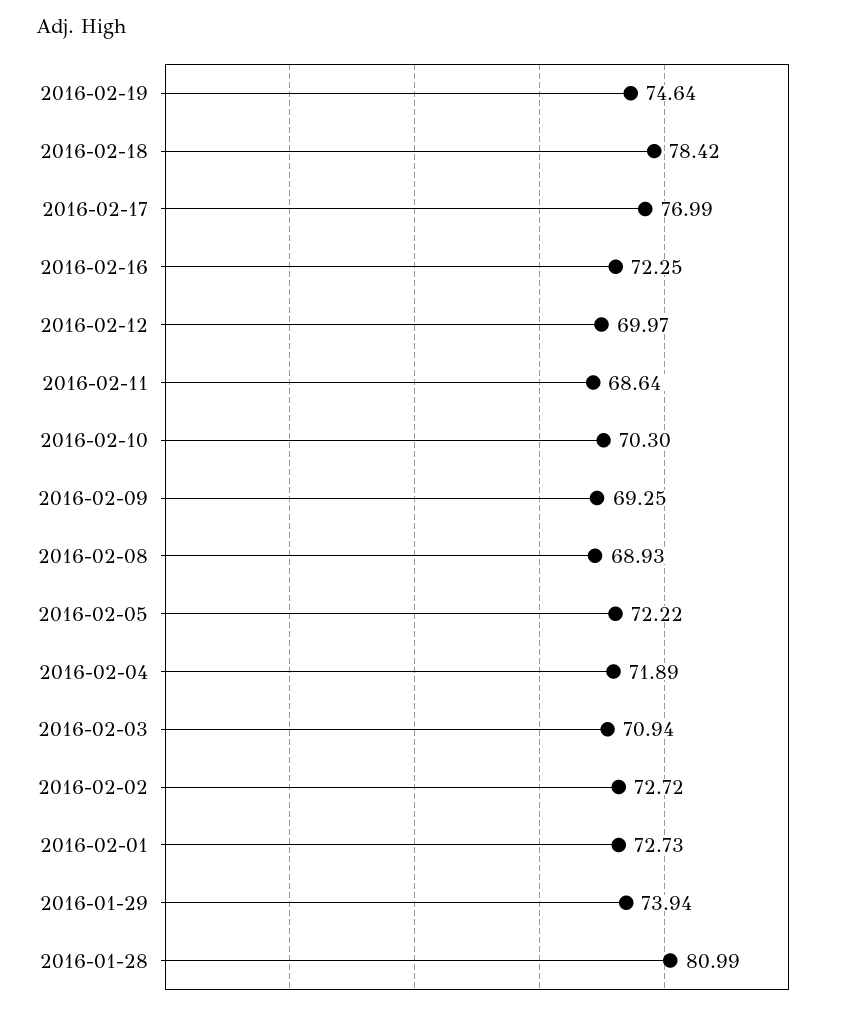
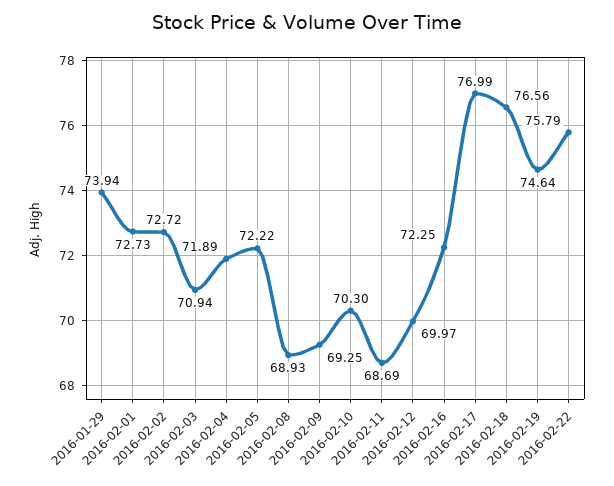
2016-02-18: 78.42 -> 76.56
2016-02-11: 68.64 -> 68.69
2016-01-28: 80.99 -> none
2016-02-22: none -> 75.79

